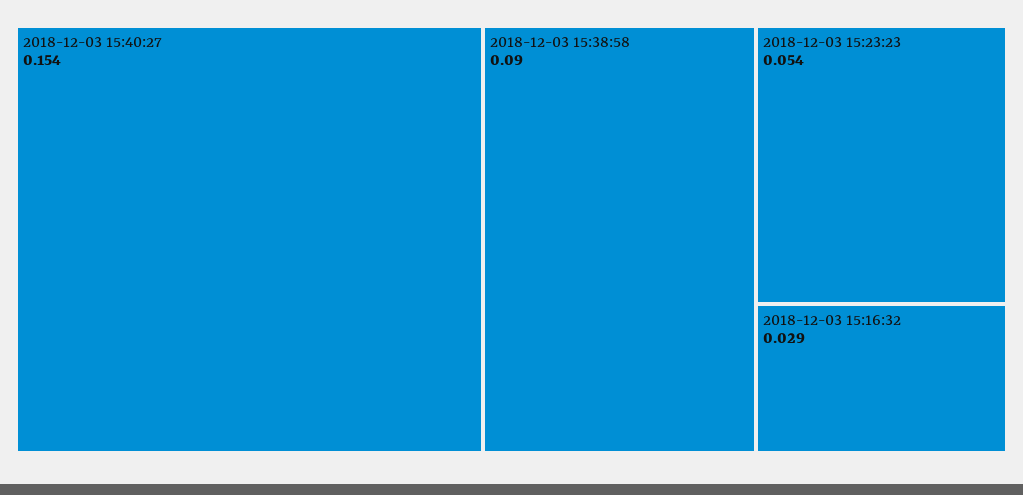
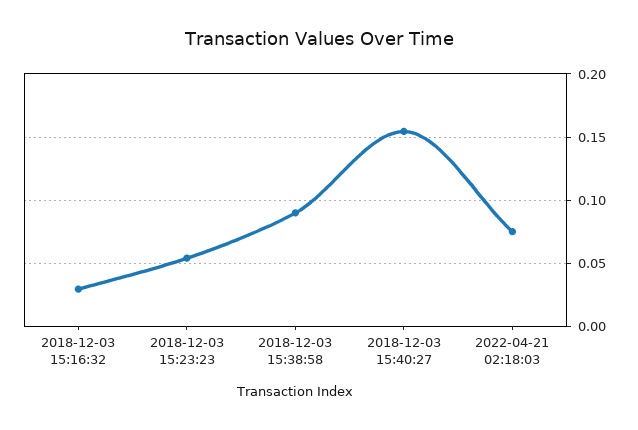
2022-04-21 02:18:03: none -> 0.075

